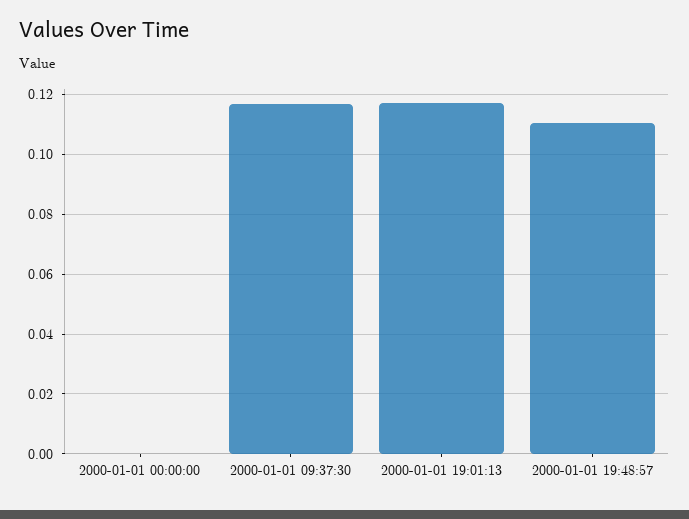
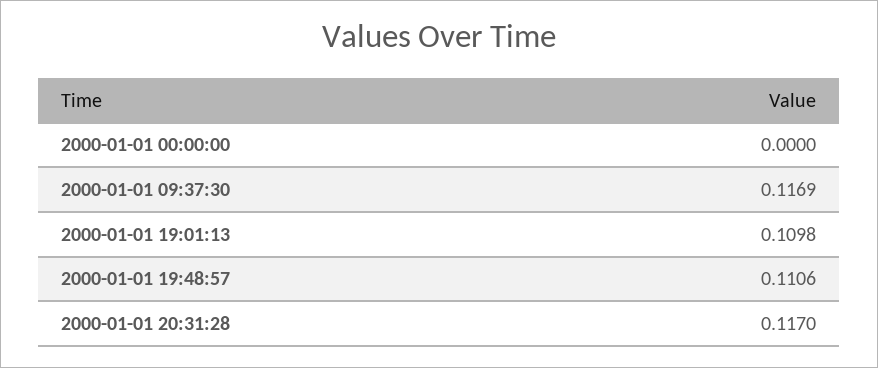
2000-01-01 19:01:13: 0.1175 -> 0.1098
2000-01-01 20:31:28: none -> 0.117

